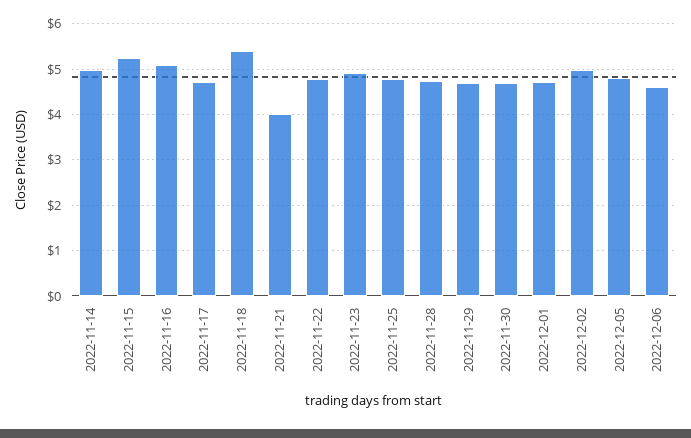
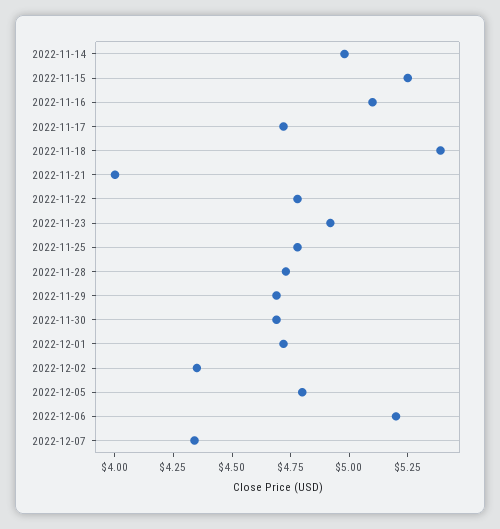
2022-12-02: 5 -> 4.35
2022-12-06: 4.6 -> 5.2
2022-12-07: none -> 4.35

